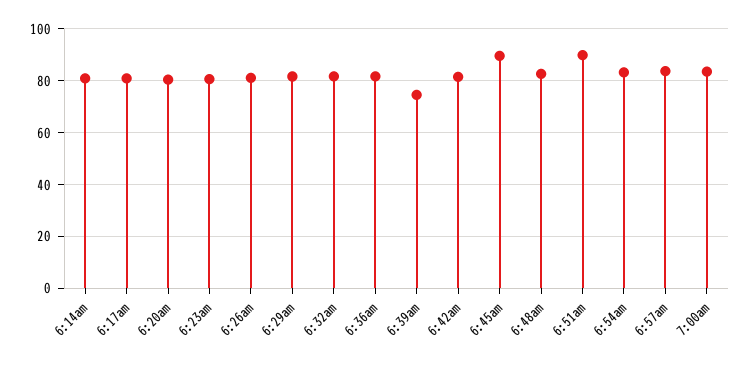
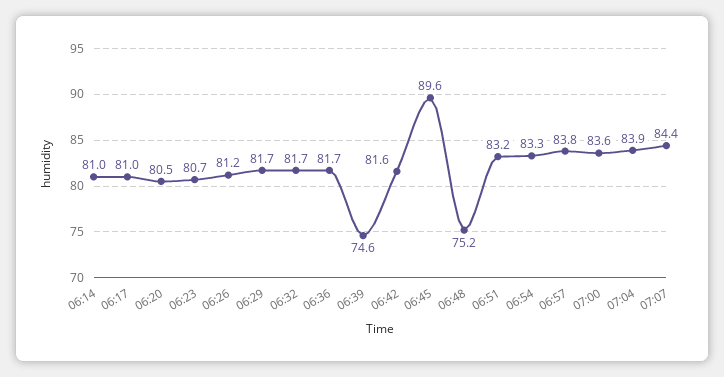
6:48am: 82.5 -> 75.2
6:51am: 90 -> 83.2
07:04: none -> 83.9
07:07: none -> 84.4

